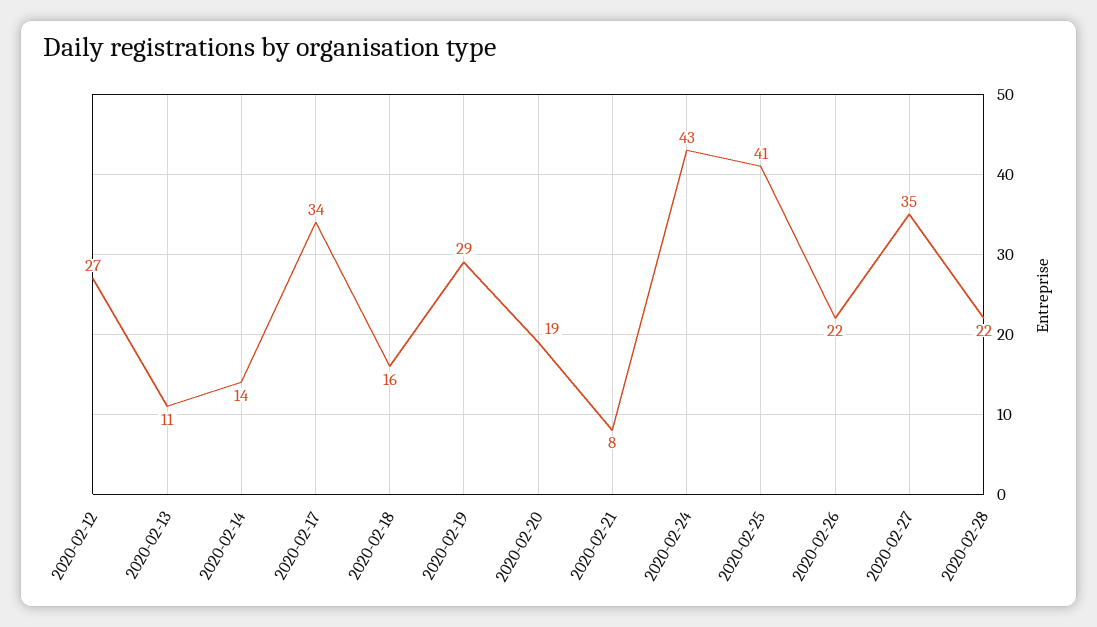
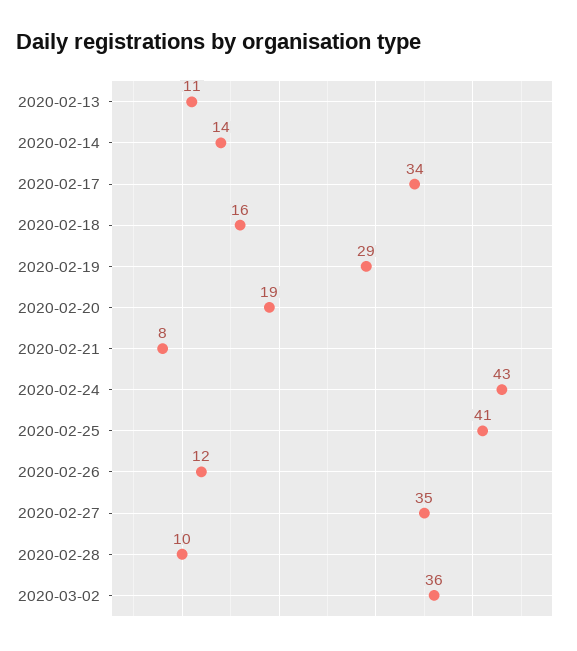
2020-02-12: 27 -> none
2020-02-26: 22 -> 12
2020-02-28: 22 -> 10
2020-03-02: none -> 36

